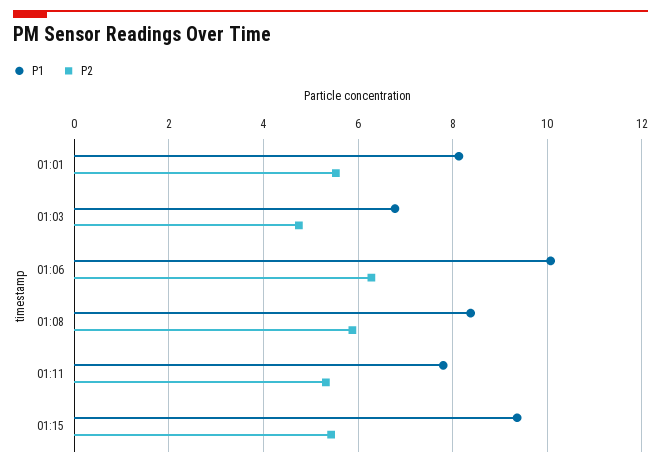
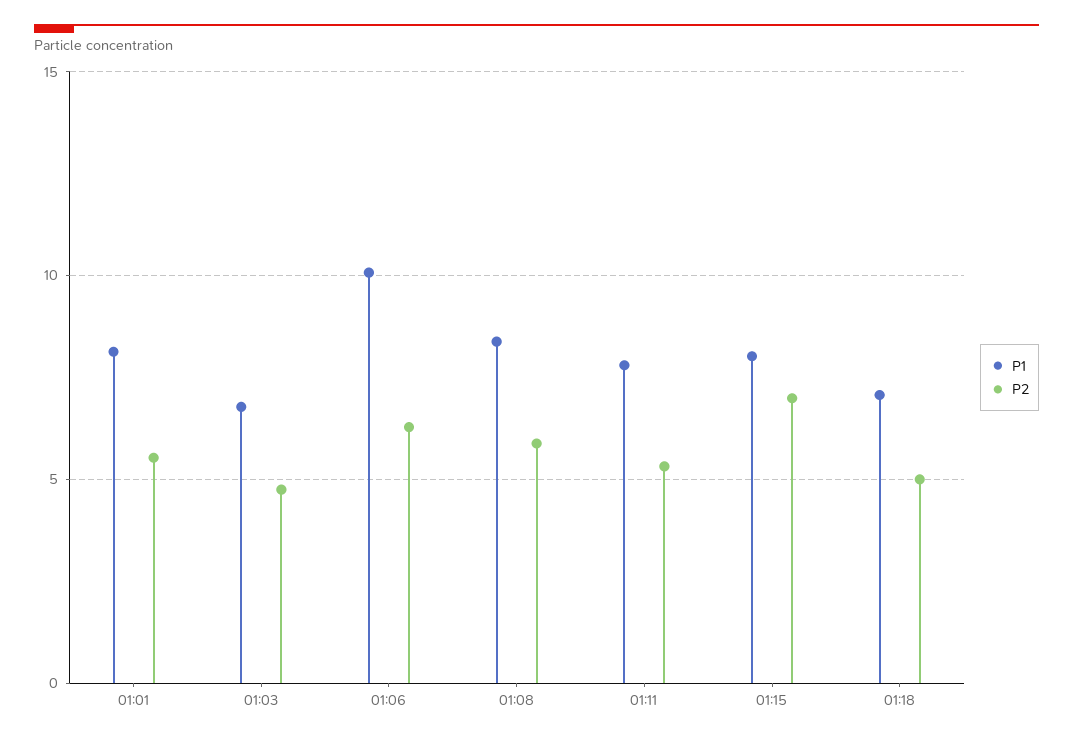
P1, 01:15: 9.4 -> 8
P2, 01:15: 5.4 -> 7
P1, 01:18: none -> 7
P2, 01:18: none -> 5

